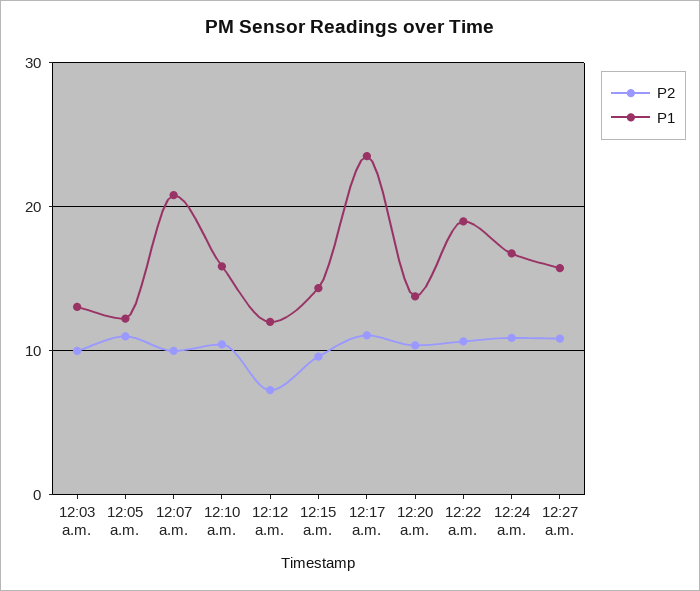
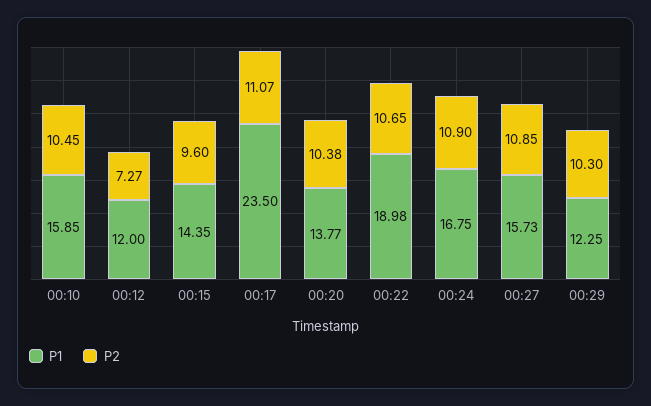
P2, 12:03 a.m.: 10 -> none
P1, 12:03 a.m.: 13 -> none
P2, 12:05 a.m.: 11 -> none
P1, 12:05 a.m.: 12 -> none
P2, 12:07 a.m.: 10 -> none
P1, 12:07 a.m.: 21 -> none
P1, 00:29: none -> 12.25
P2, 00:29: none -> 10.3

